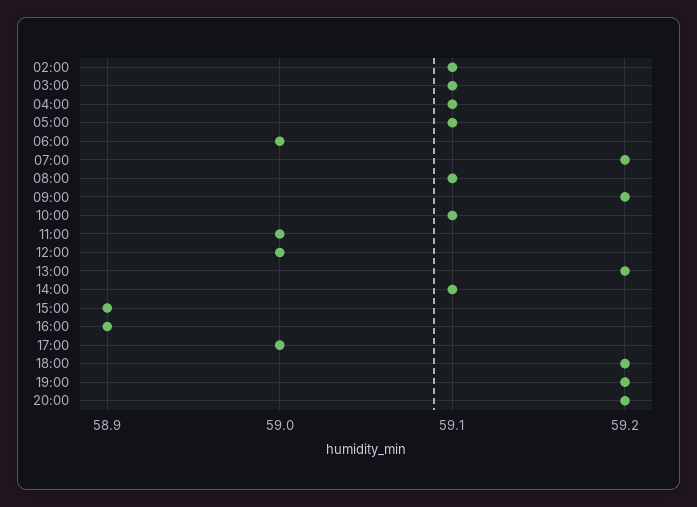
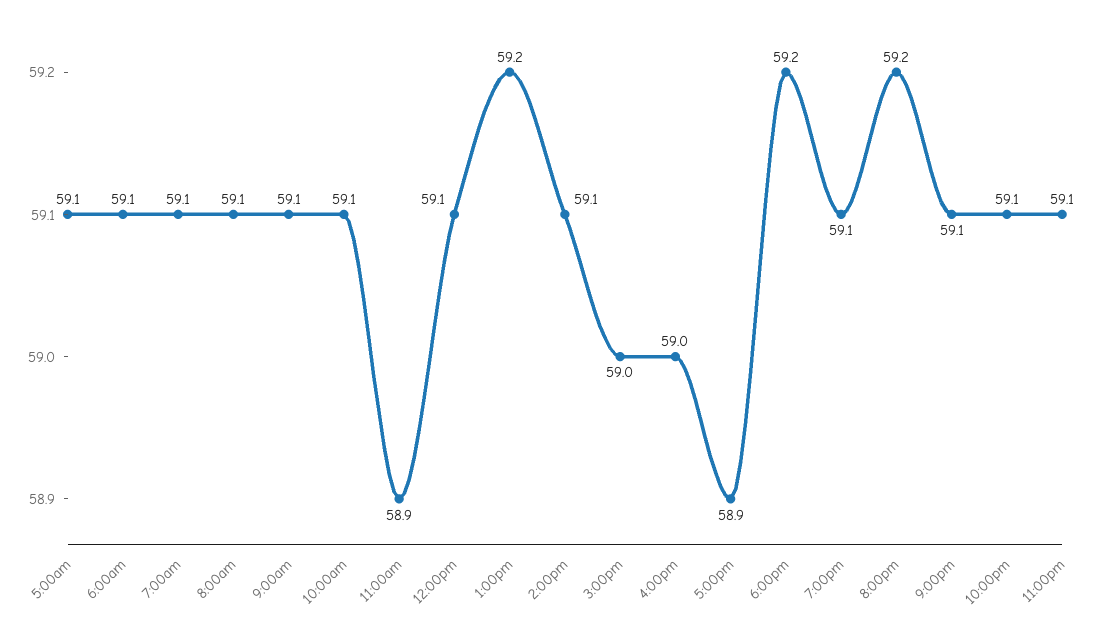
02:00: 59.1 -> none
03:00: 59.1 -> none
04:00: 59.1 -> none
06:00: 59 -> 59.1
07:00: 59.2 -> 59.1
09:00: 59.2 -> 59.1
11:00: 59 -> 58.9
12:00: 59 -> 59.1
15:00: 58.9 -> 59
16:00: 58.9 -> 59
17:00: 59 -> 58.9
19:00: 59.2 -> 59.1
9:00pm: none -> 59.1
10:00pm: none -> 59.1
11:00pm: none -> 59.1

